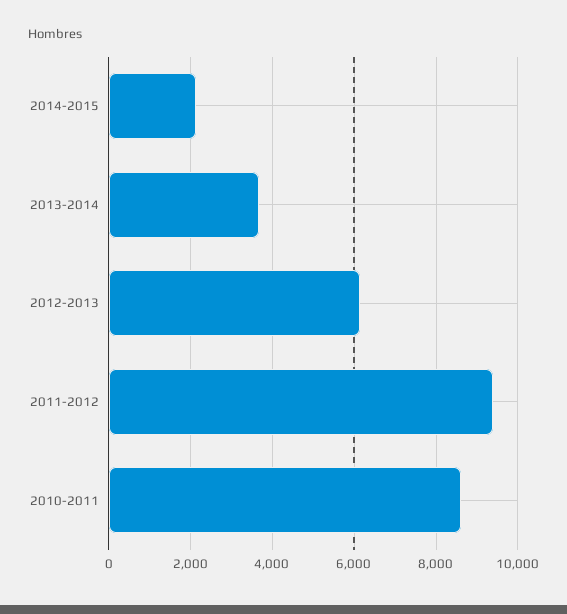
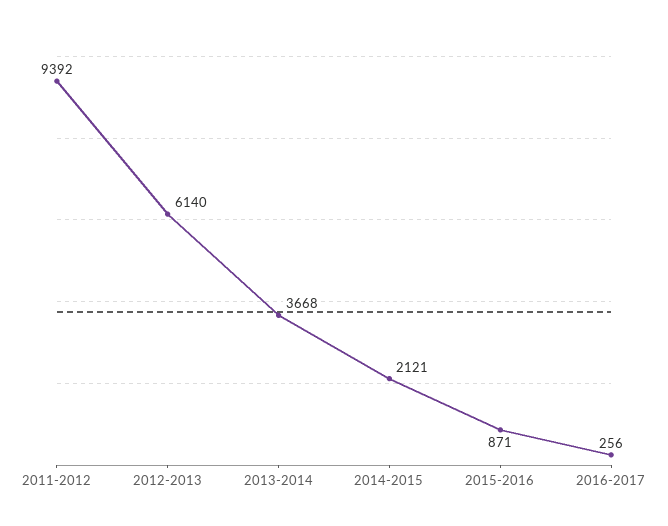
2010-2011: 8600 -> none
2015-2016: none -> 871
2016-2017: none -> 256

